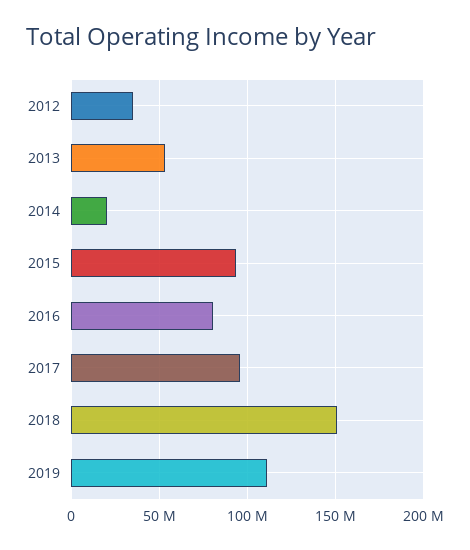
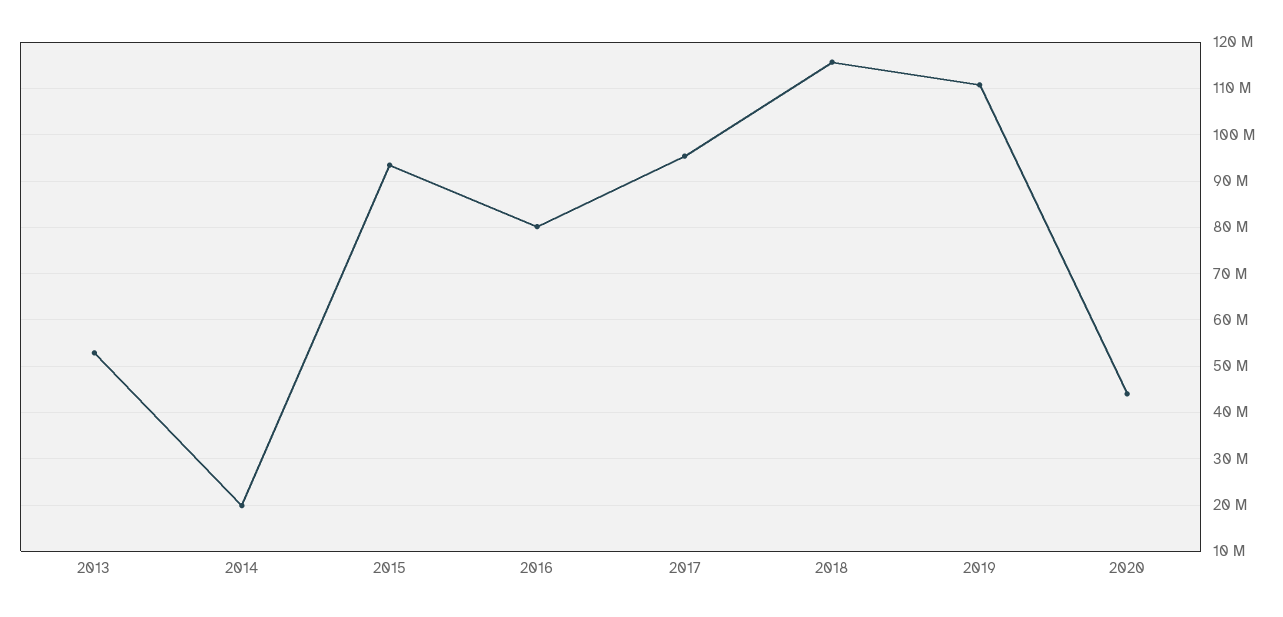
2012: 35000000 -> none
2018: 150000000 -> 116000000
2020: none -> 44000000

